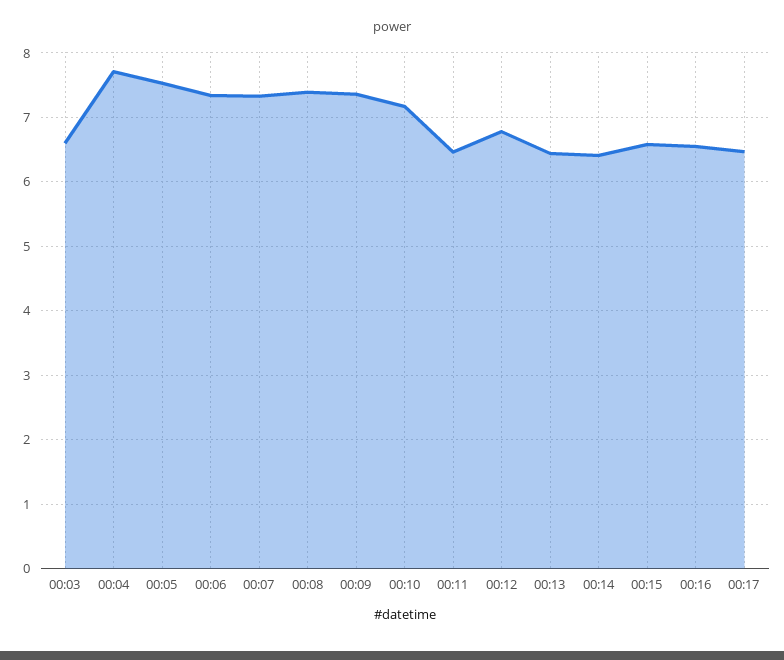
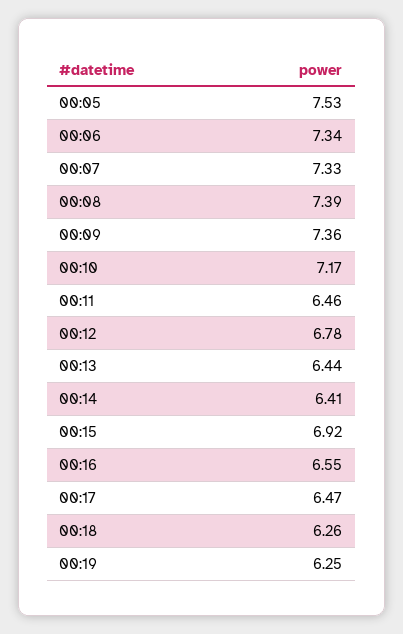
00:03: 6.6 -> none
00:04: 7.7 -> none
00:15: 6.6 -> 6.92
00:18: none -> 6.26
00:19: none -> 6.25

